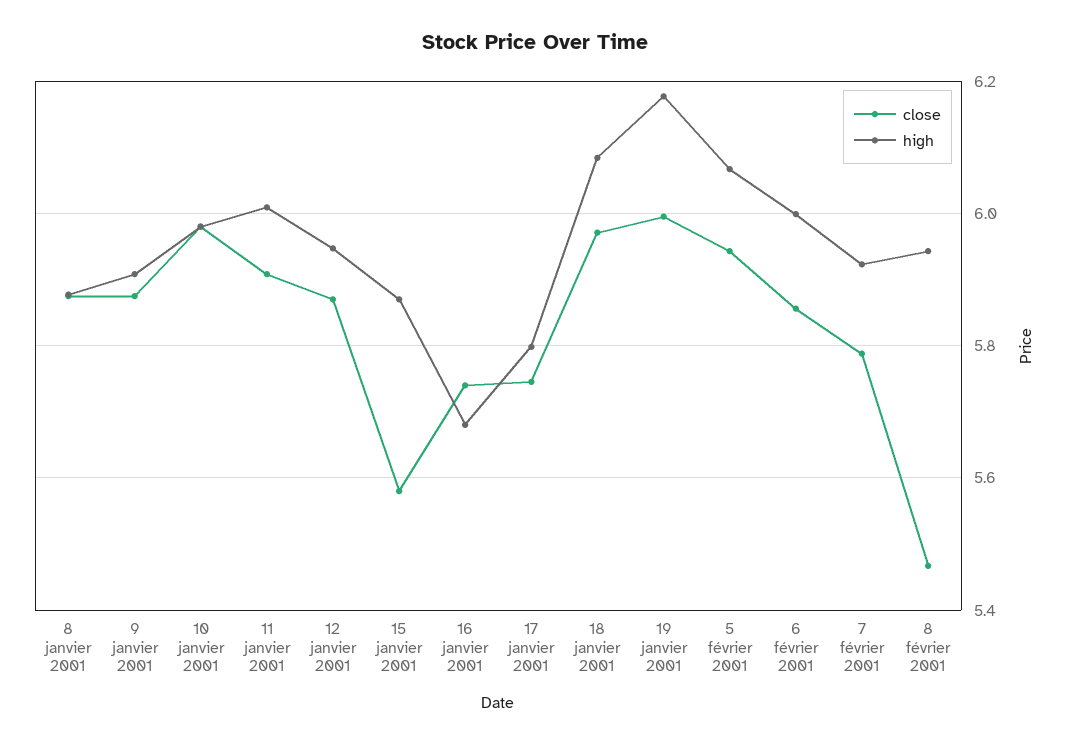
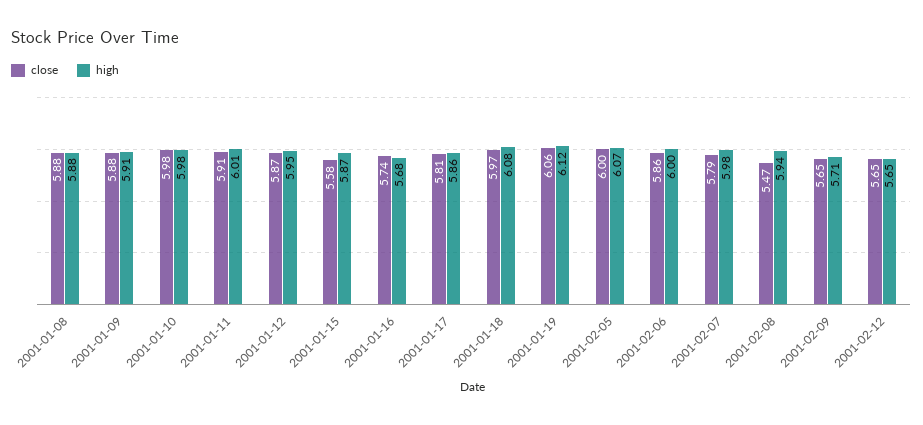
close, 17 janvier 2001: 5.74 -> 5.81
high, 17 janvier 2001: 5.8 -> 5.86
close, 19 janvier 2001: 6 -> 6.06
high, 19 janvier 2001: 6.18 -> 6.12
close, 5 février 2001: 5.94 -> 6
high, 7 février 2001: 5.92 -> 5.98
close, 2001-02-09: none -> 5.65
high, 2001-02-09: none -> 5.71
close, 2001-02-12: none -> 5.65
high, 2001-02-12: none -> 5.65

